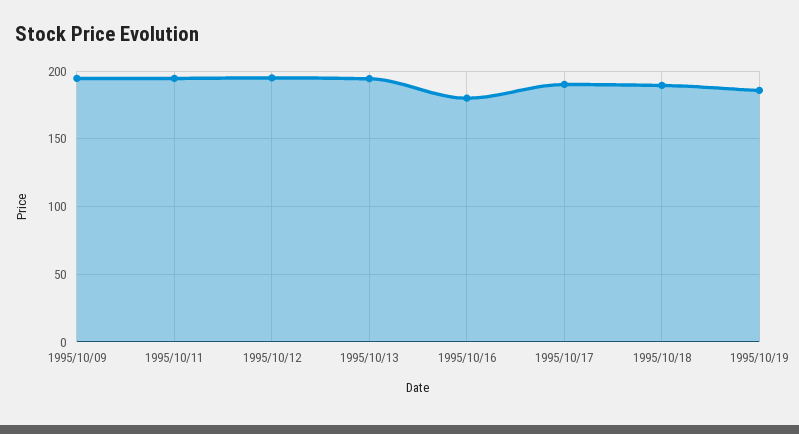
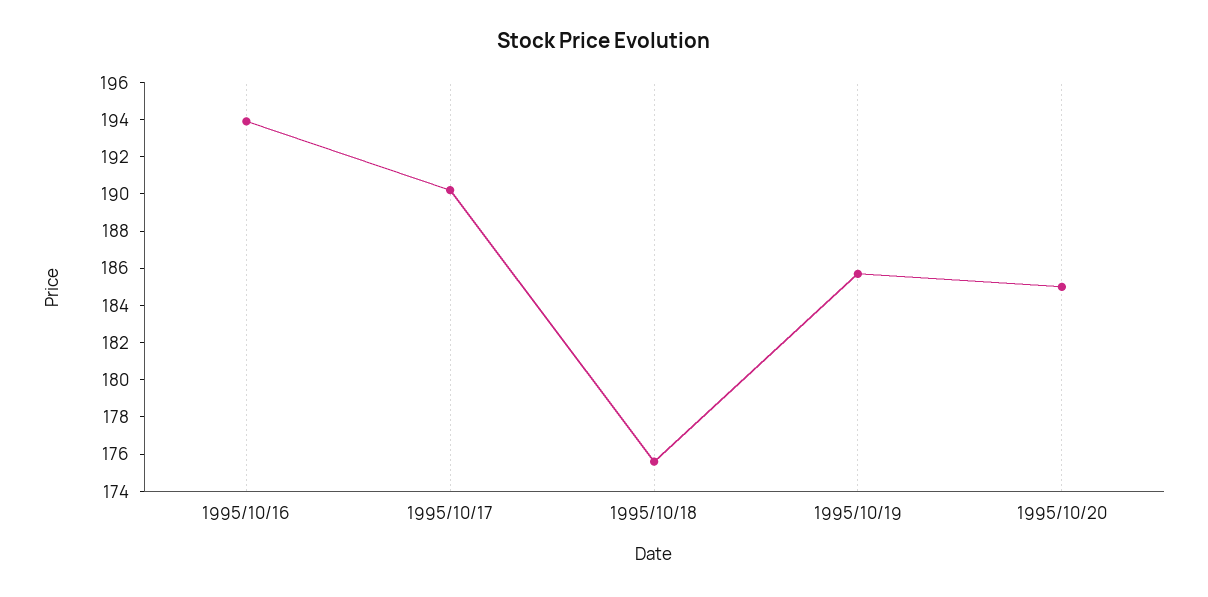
1995/10/09: 195 -> none
1995/10/11: 195 -> none
1995/10/12: 195 -> none
1995/10/13: 195 -> none
1995/10/16: 180 -> 194
1995/10/18: 190 -> 175.5
1995/10/20: none -> 185

